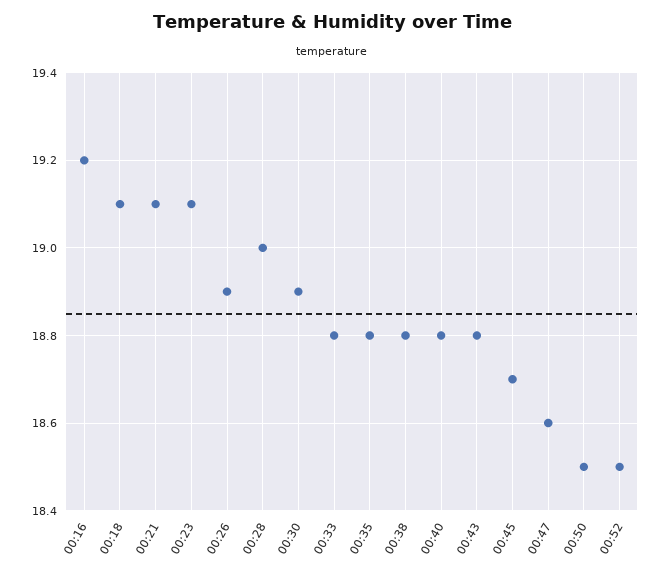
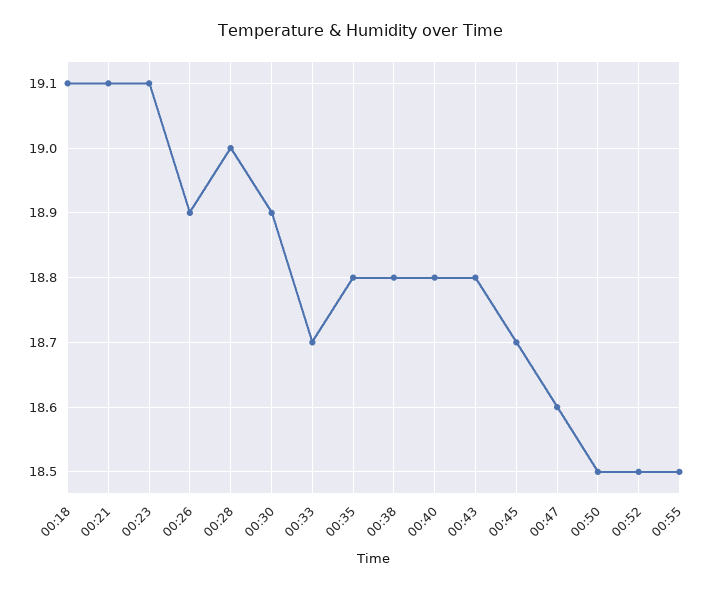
00:16: 19.2 -> none
00:33: 18.8 -> 18.7
00:55: none -> 18.5

